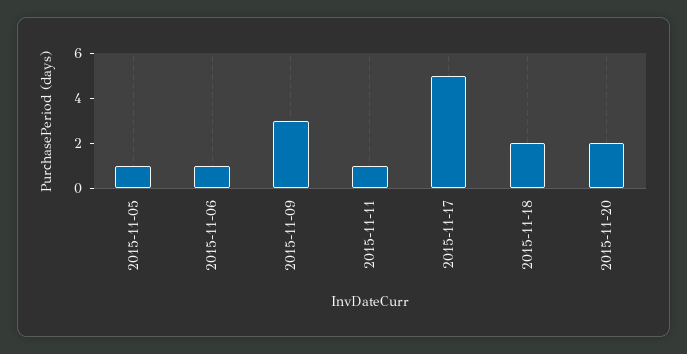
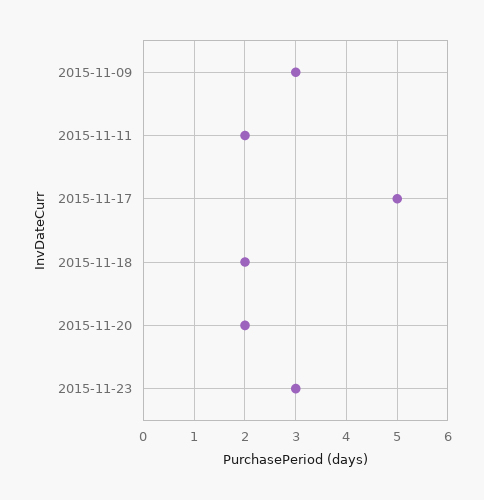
2015-11-05: 1 -> none
2015-11-06: 1 -> none
2015-11-11: 1 -> 2
2015-11-23: none -> 3

